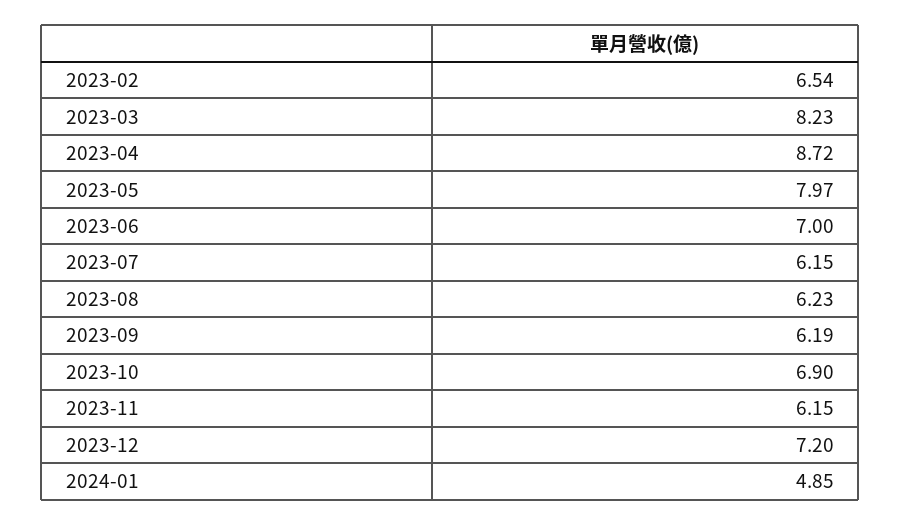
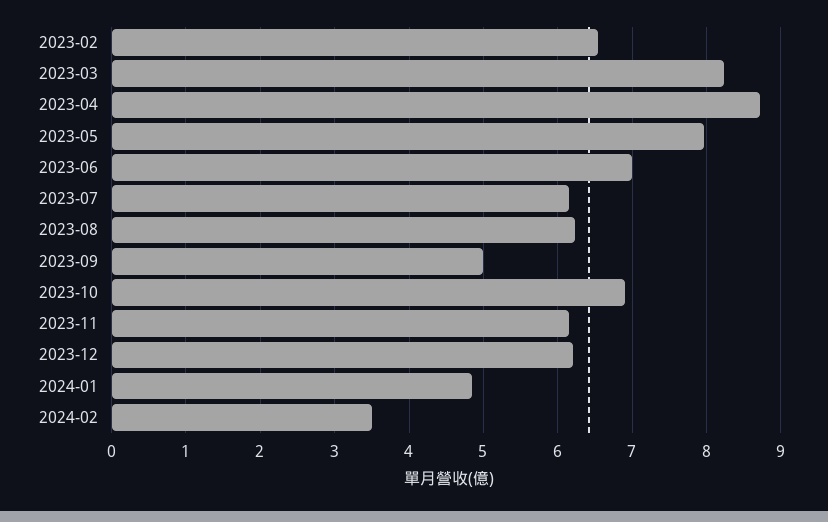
2023-09: 6.19 -> 5
2023-12: 7.2 -> 6.2
2024-02: none -> 3.5

